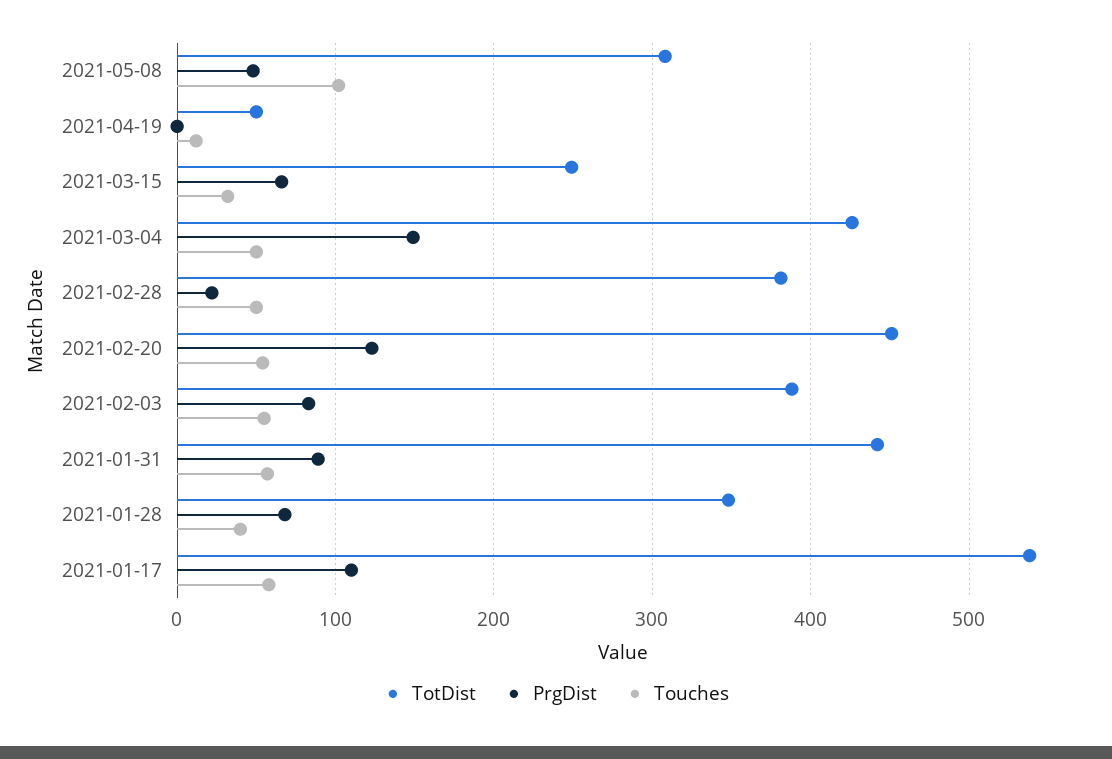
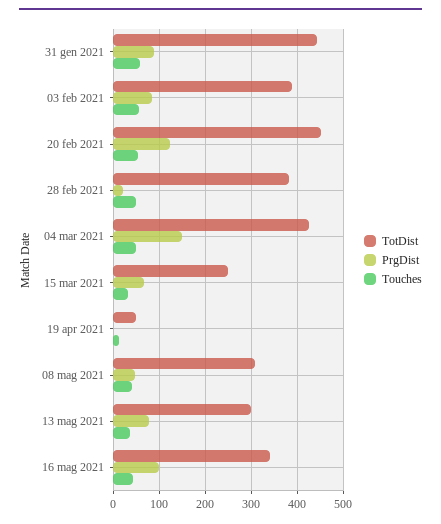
Touches, 2021-05-08: 100 -> 40
TotDist, 2021-01-28: 350 -> none
PrgDist, 2021-01-28: 70 -> none
Touches, 2021-01-28: 40 -> none
TotDist, 2021-01-17: 540 -> none
PrgDist, 2021-01-17: 110 -> none
Touches, 2021-01-17: 60 -> none
TotDist, 13 mag 2021: none -> 300
PrgDist, 13 mag 2021: none -> 80
Touches, 13 mag 2021: none -> 40
TotDist, 16 mag 2021: none -> 340
PrgDist, 16 mag 2021: none -> 100
Touches, 16 mag 2021: none -> 40

